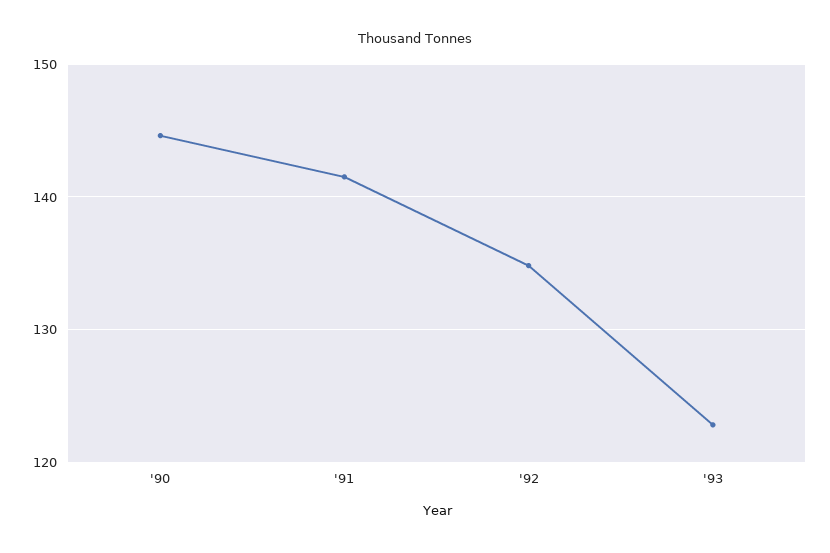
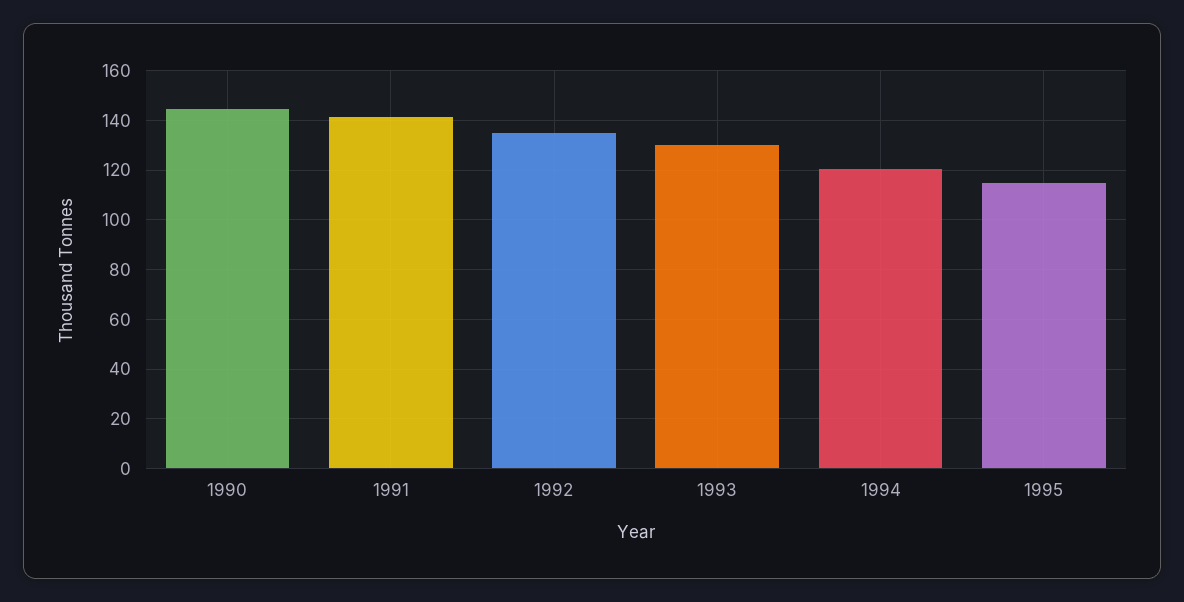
'93: 123 -> 130
1994: none -> 120
1995: none -> 115

